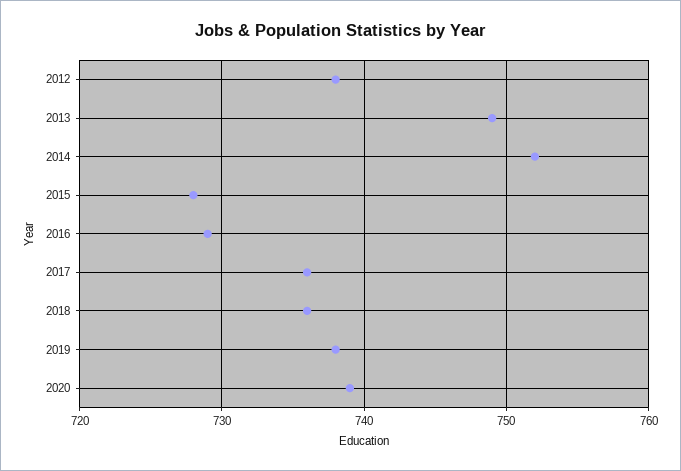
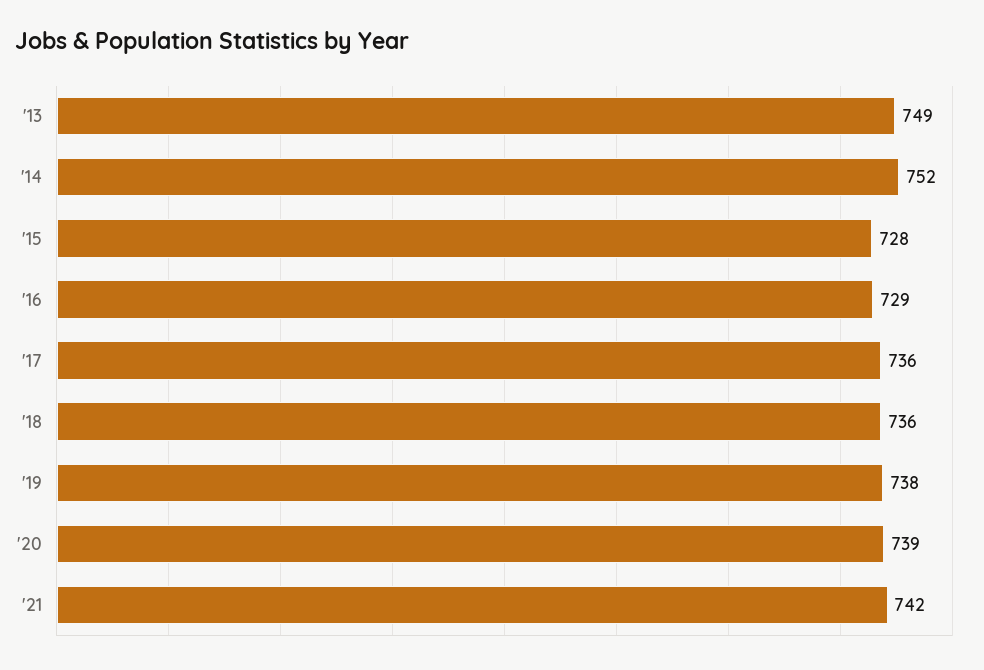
2012: 738 -> none
'21: none -> 742

